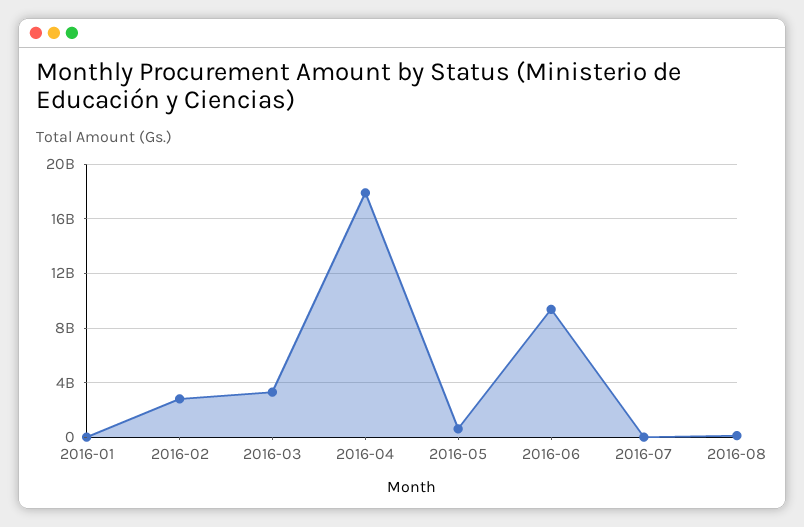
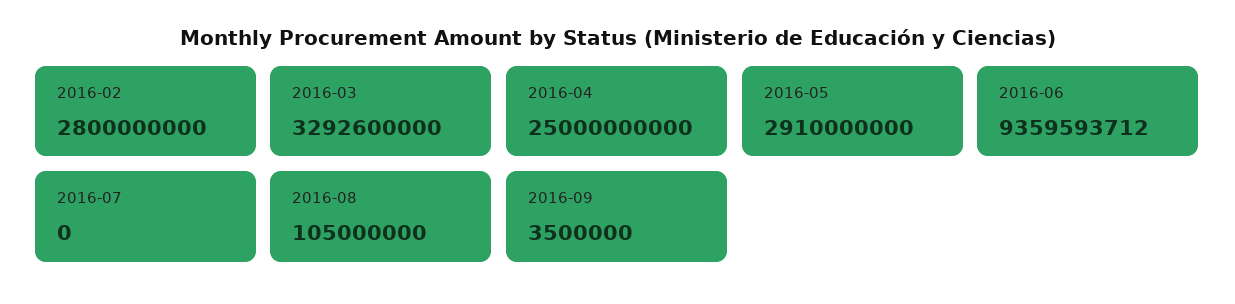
2016-01: 0 -> none
2016-04: 18000000000 -> 25000000000
2016-05: 500000000 -> 2910000000
2016-09: none -> 3500000

